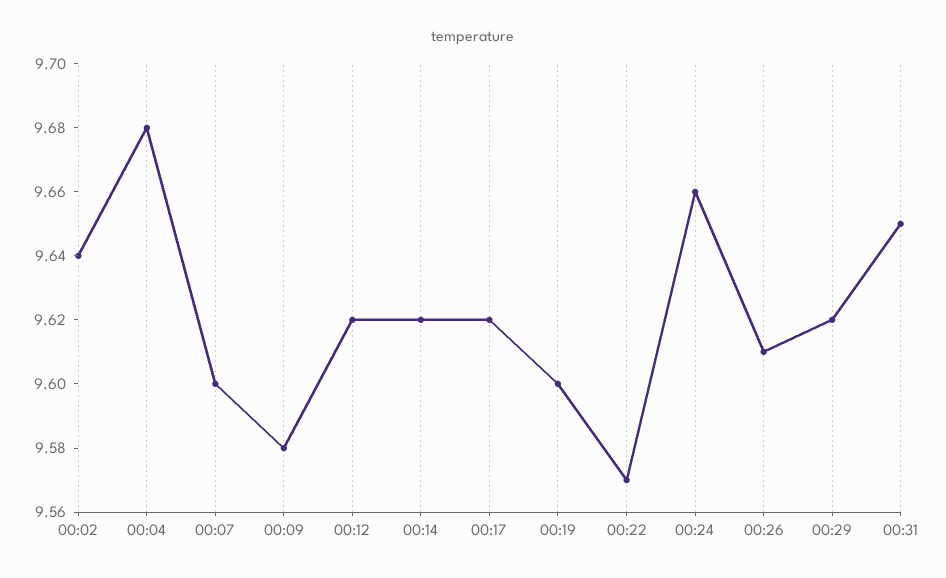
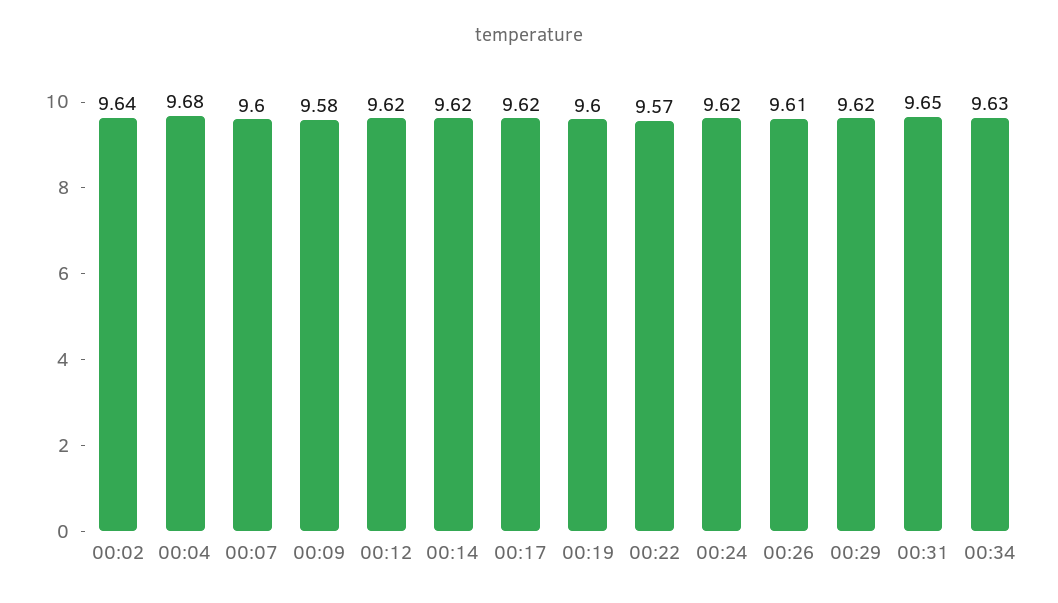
00:24: 9.66 -> 9.62
00:34: none -> 9.63

